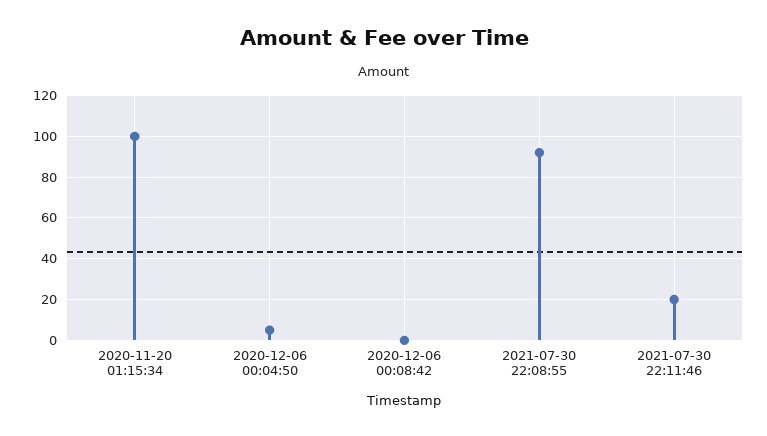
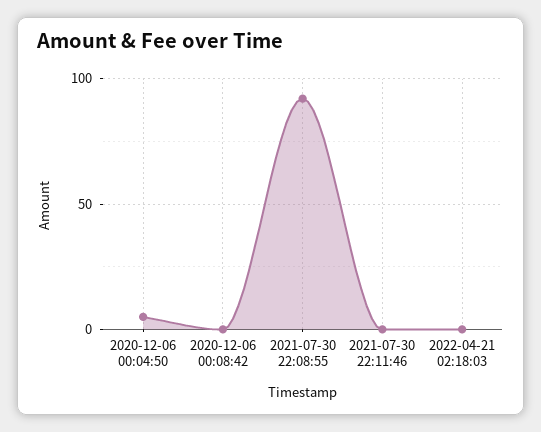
2020-11-20 01:15:34: 100 -> none
2021-07-30 22:11:46: 20 -> 0
2022-04-21 02:18:03: none -> 0

